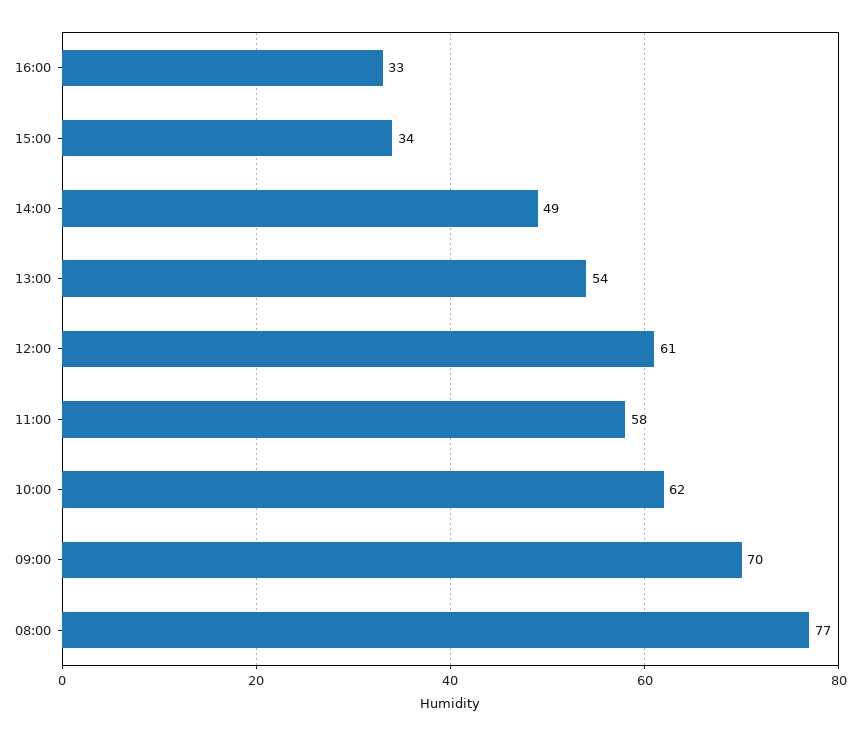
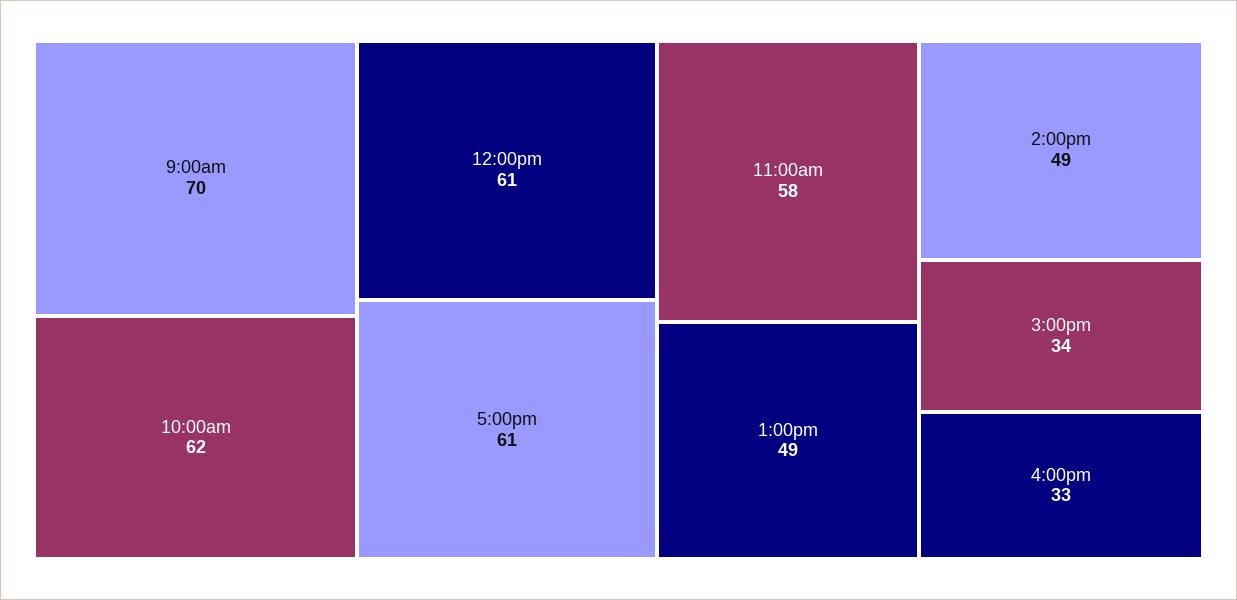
13:00: 54 -> 49
08:00: 77 -> none
5:00pm: none -> 61

